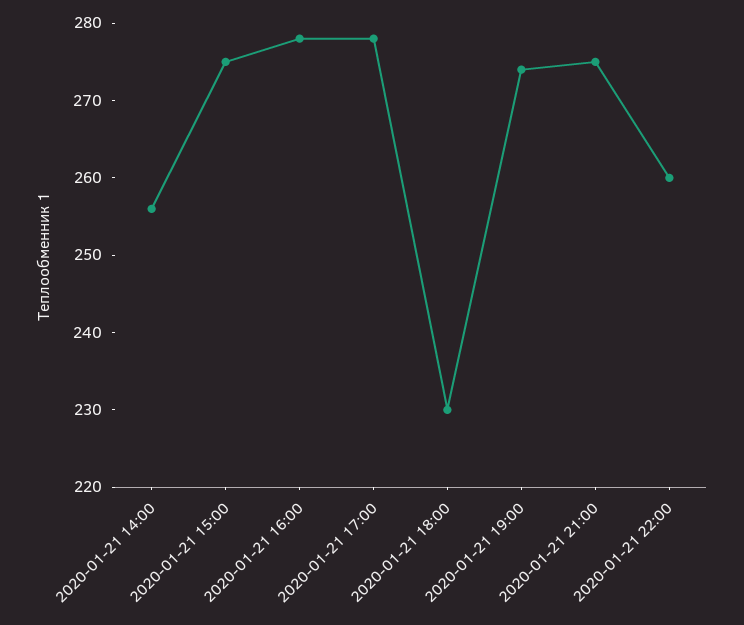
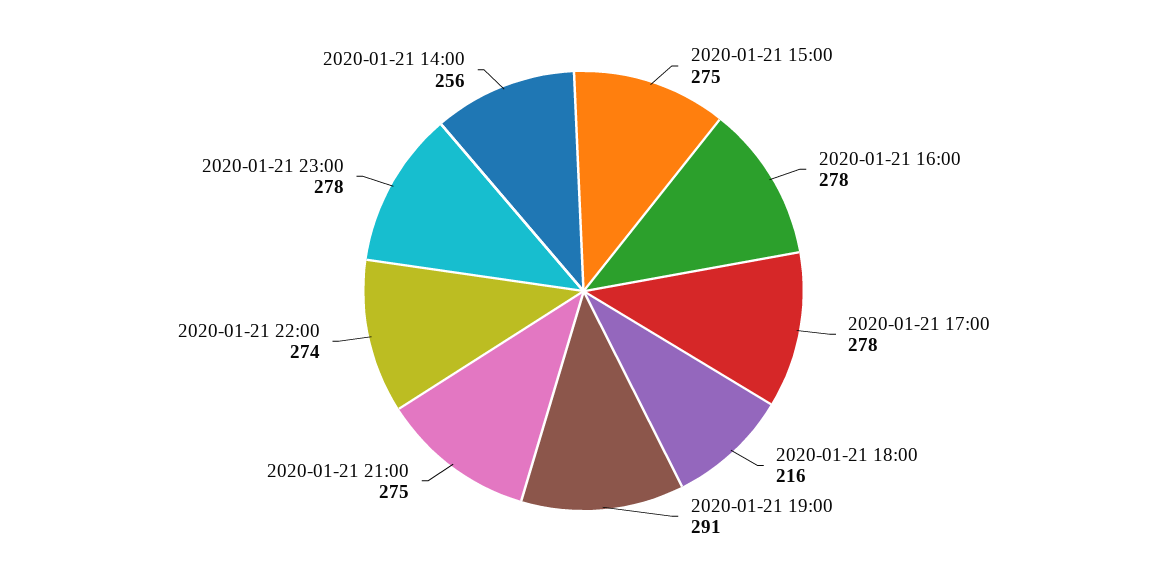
2020-01-21 18:00: 230 -> 216
2020-01-21 19:00: 275 -> 291
2020-01-21 22:00: 260 -> 274
2020-01-21 23:00: none -> 278

